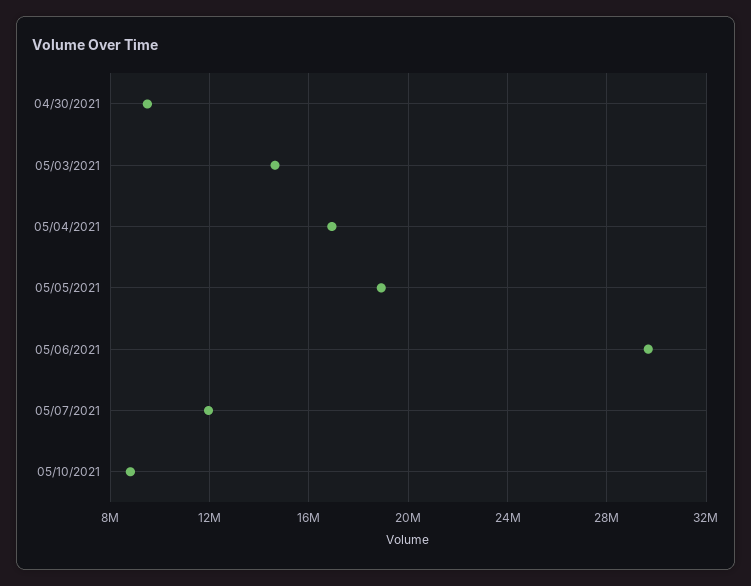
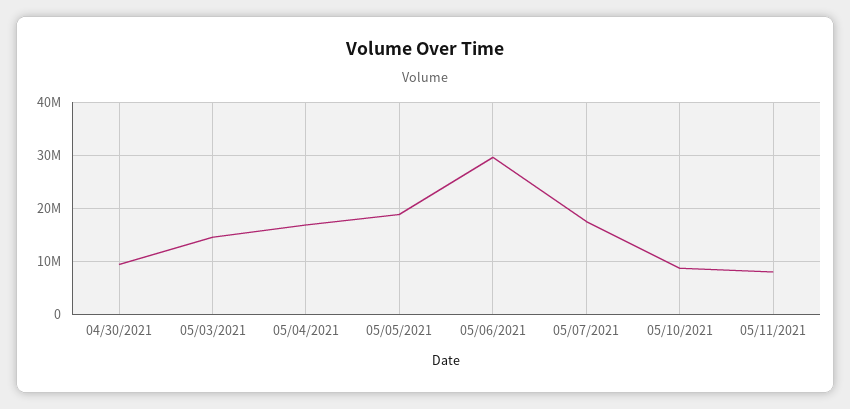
05/07/2021: 12000000 -> 18000000
05/11/2021: none -> 8000000

